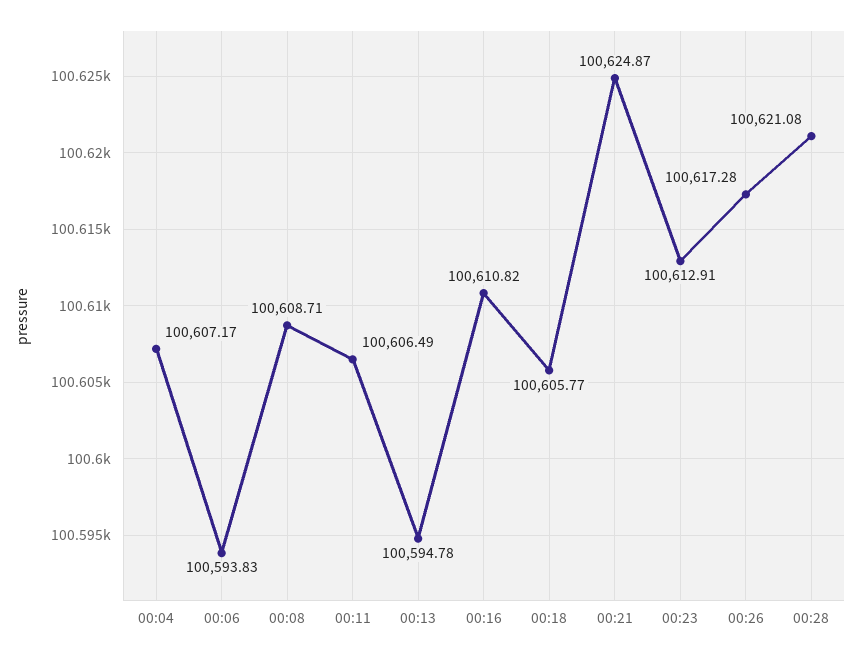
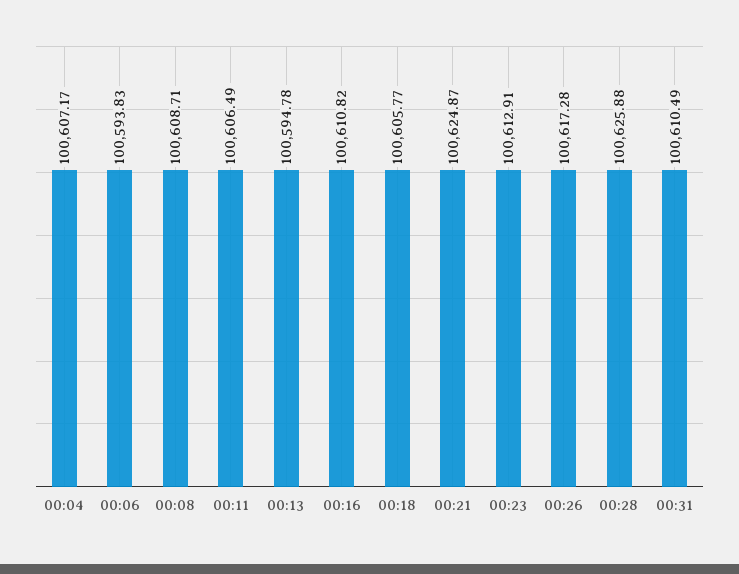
00:28: 100621.08 -> 100625.88
00:31: none -> 100610.49

